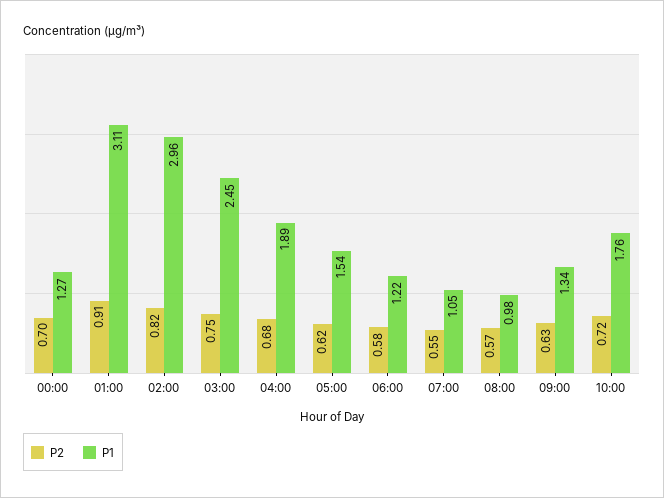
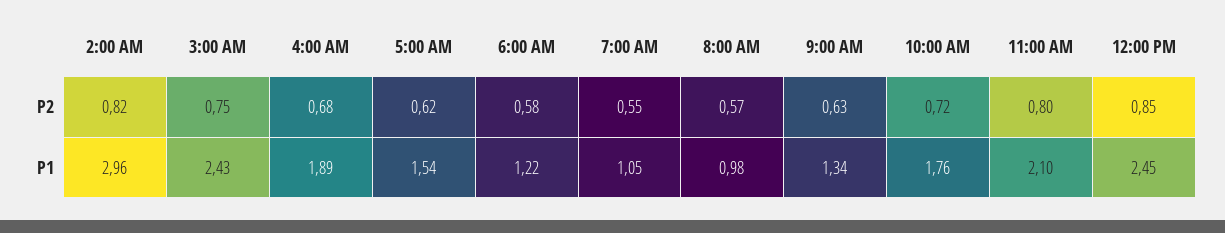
P2, 00:00: 0.7 -> none
P1, 00:00: 1.27 -> none
P2, 01:00: 0.91 -> none
P1, 01:00: 3.11 -> none
P1, 03:00: 2.45 -> 2.43
P2, 11:00 AM: none -> 0.8
P2, 12:00 PM: none -> 0.85
P1, 11:00 AM: none -> 2.1
P1, 12:00 PM: none -> 2.45

